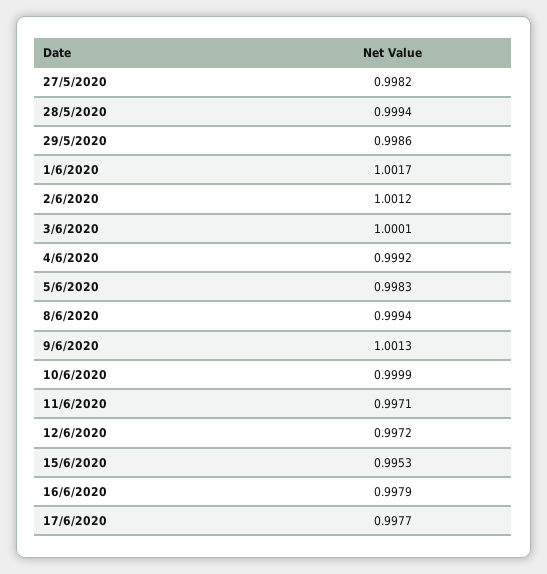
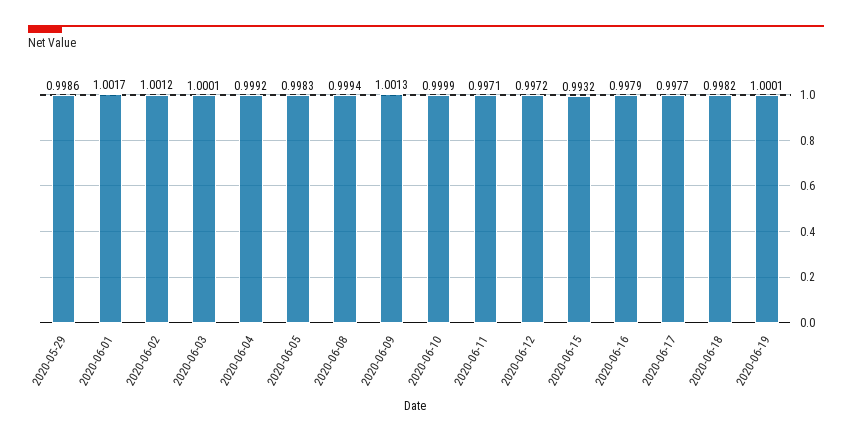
27/5/2020: 0.9982 -> none
28/5/2020: 0.9994 -> none
15/6/2020: 0.9953 -> 0.9932
2020-06-18: none -> 0.9982
2020-06-19: none -> 1.0001

